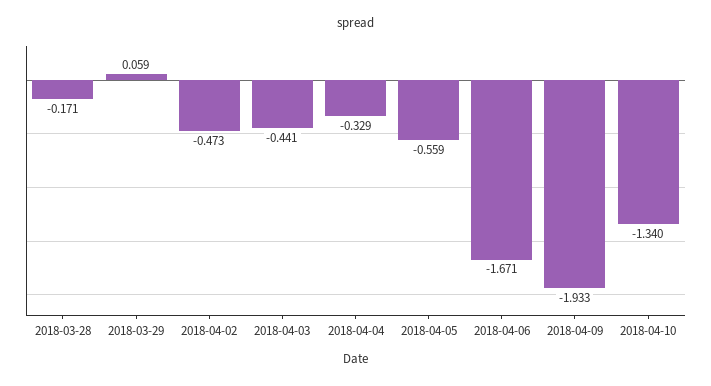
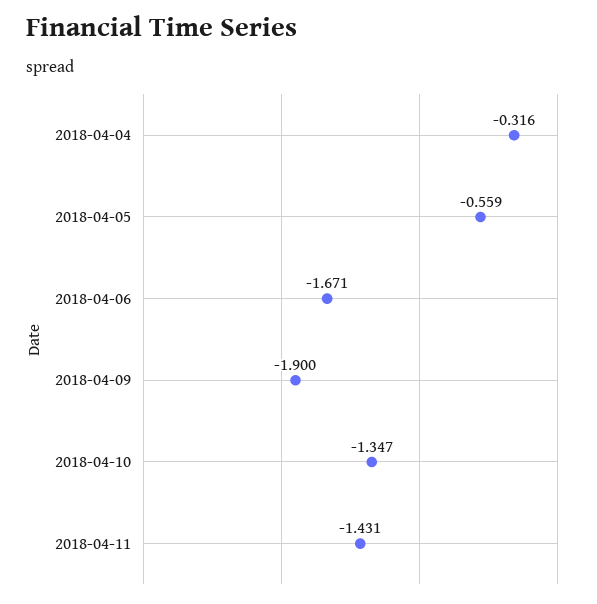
2018-03-28: -0.171 -> none
2018-03-29: 0.059 -> none
2018-04-02: -0.473 -> none
2018-04-03: -0.441 -> none
2018-04-04: -0.329 -> -0.316
2018-04-09: -1.933 -> -1.9
2018-04-10: -1.34 -> -1.347
2018-04-11: none -> -1.431

